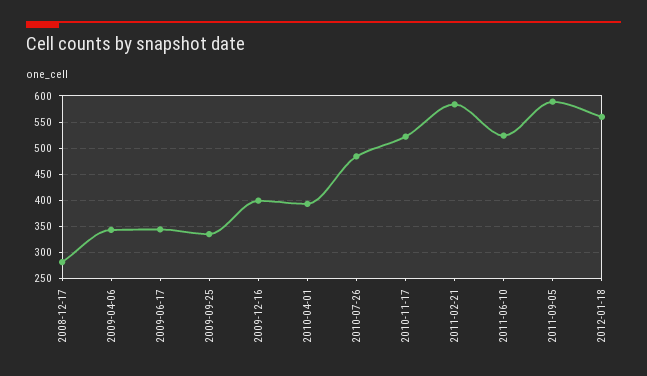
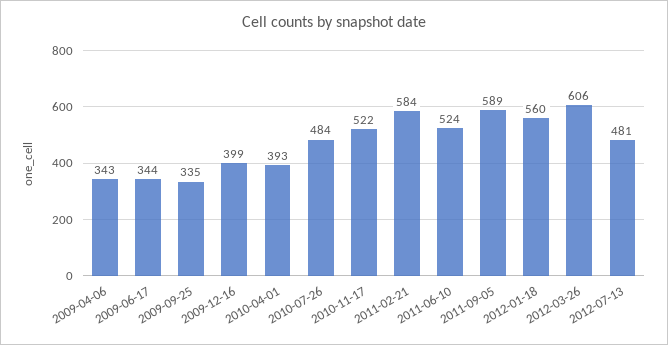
2008-12-17: 275 -> none
2012-03-26: none -> 606
2012-07-13: none -> 481

